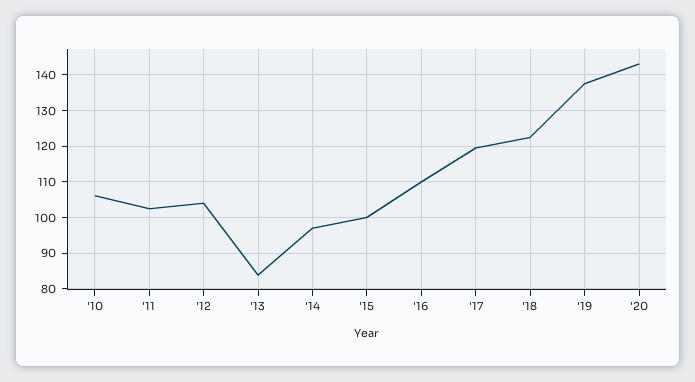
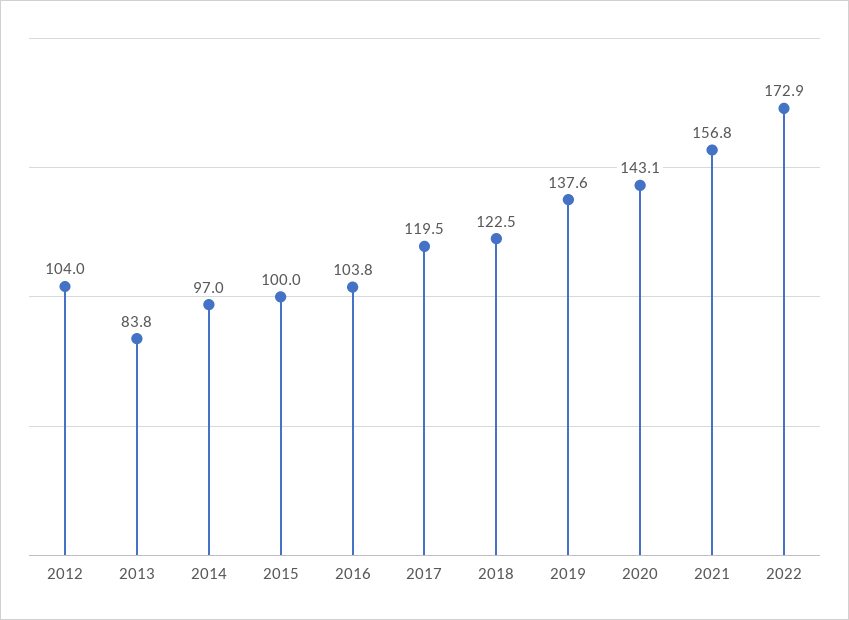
'10: 106 -> none
'11: 102 -> none
'16: 110 -> 103.8
2021: none -> 156.8
2022: none -> 172.9

